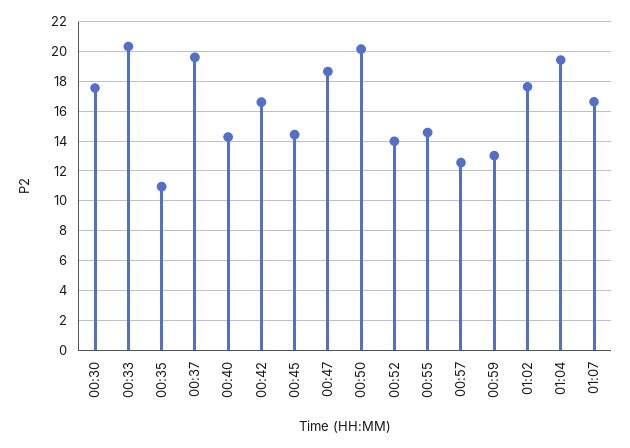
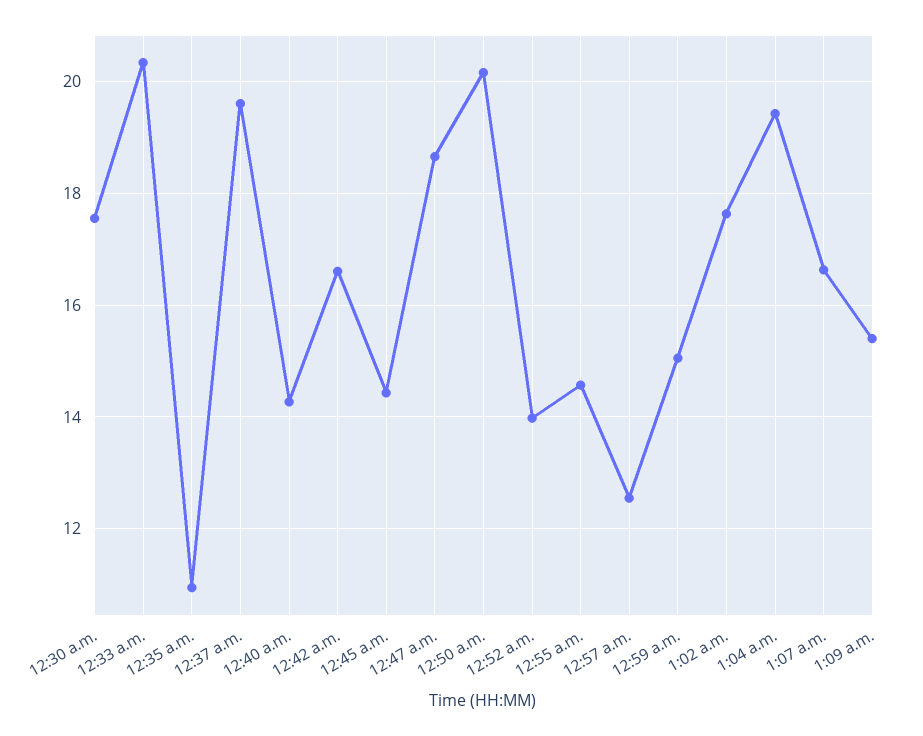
00:59: 13 -> 15
1:09 a.m.: none -> 15.4

